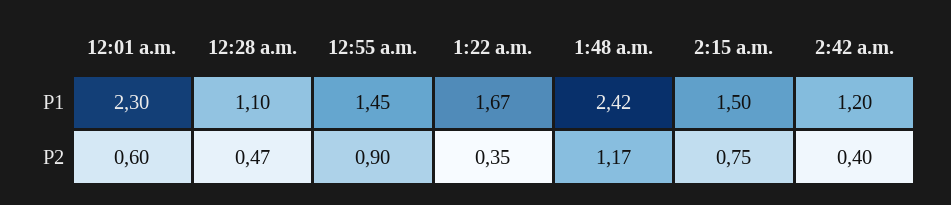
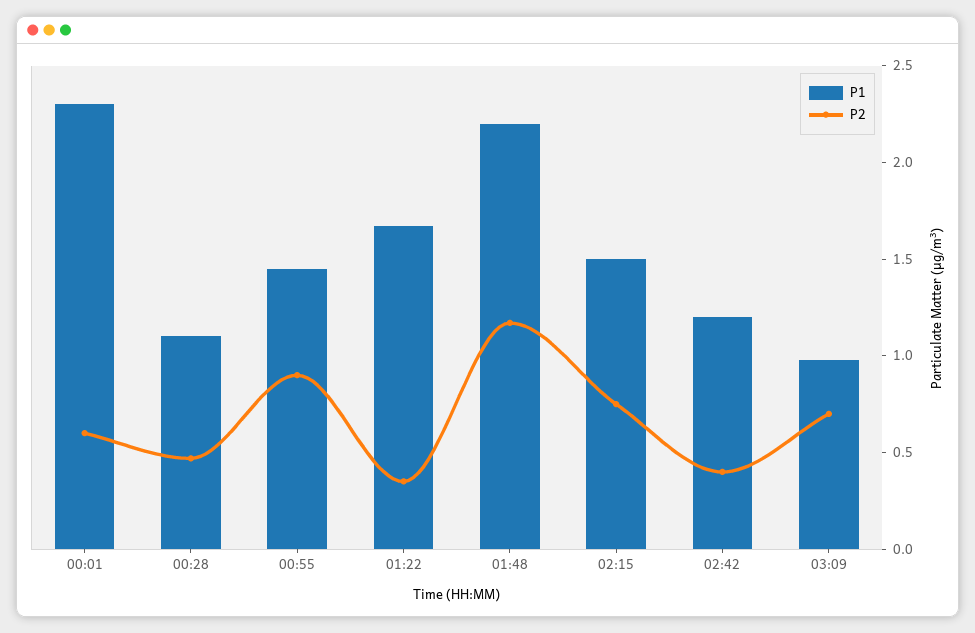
P1, 1:48 a.m.: 2.42 -> 2.2
P1, 03:09: none -> 1
P2, 03:09: none -> 0.7

